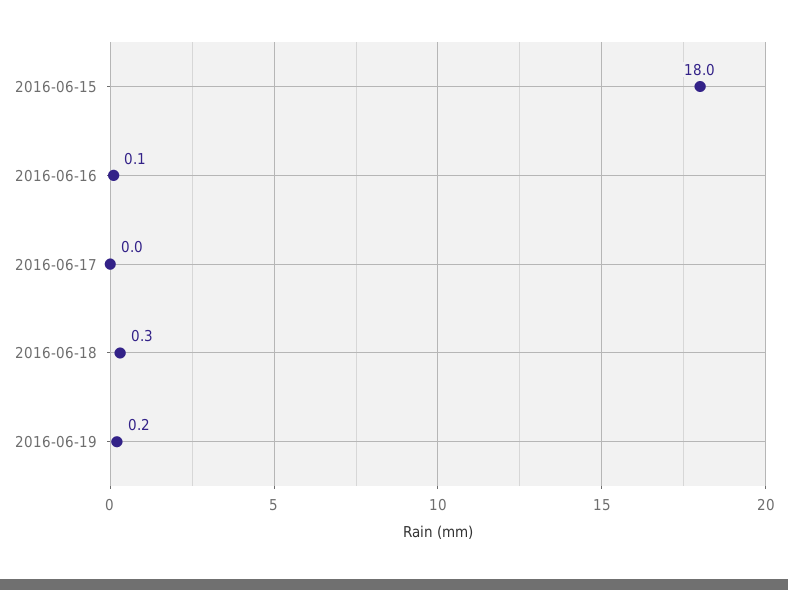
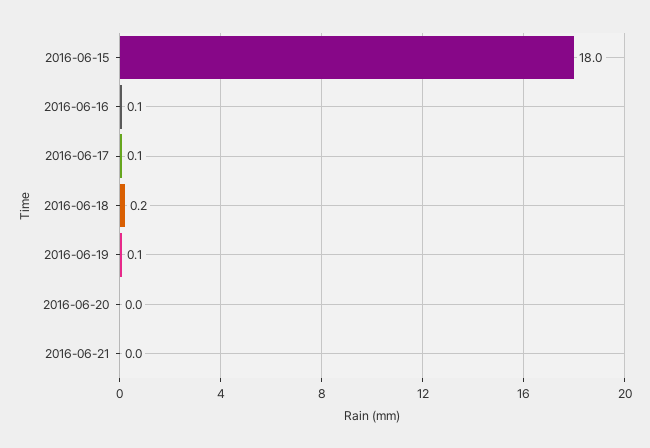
2016-06-17: 0 -> 0.1
2016-06-18: 0.3 -> 0.2
2016-06-19: 0.2 -> 0.1
2016-06-20: none -> 0
2016-06-21: none -> 0

